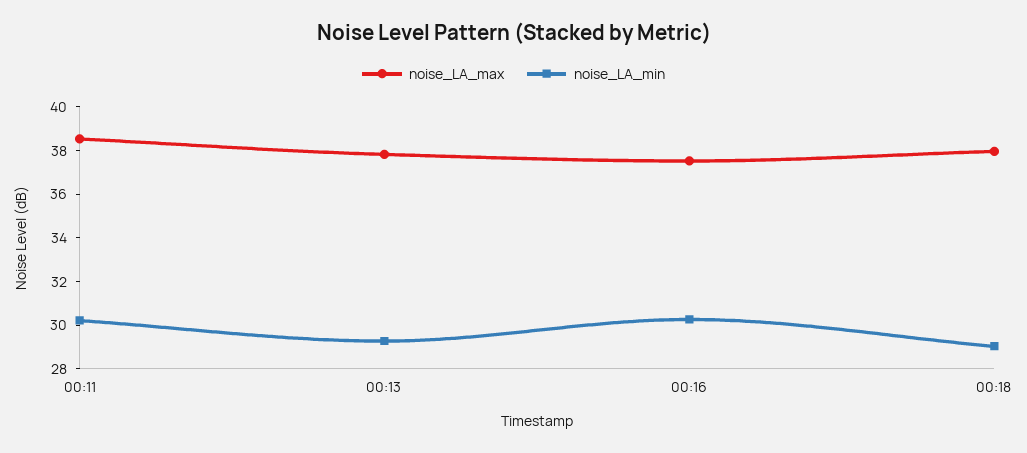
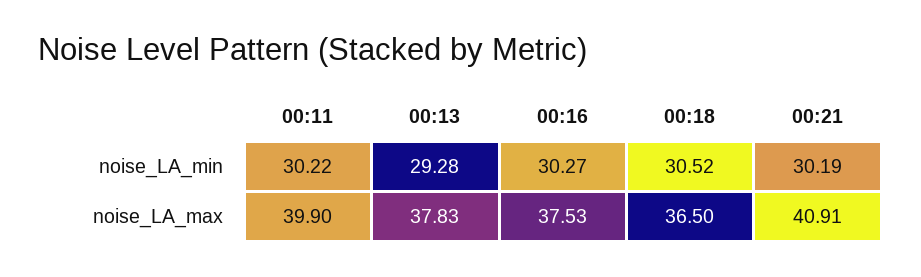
noise_LA_max, 00:11: 38.5 -> 39.9
noise_LA_max, 00:18: 38 -> 36.5
noise_LA_min, 00:18: 29 -> 30.52
noise_LA_min, 00:21: none -> 30.19
noise_LA_max, 00:21: none -> 40.91

